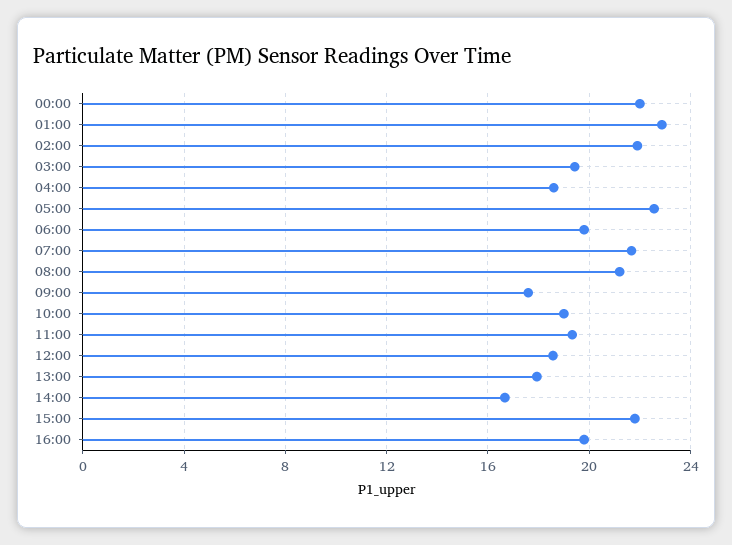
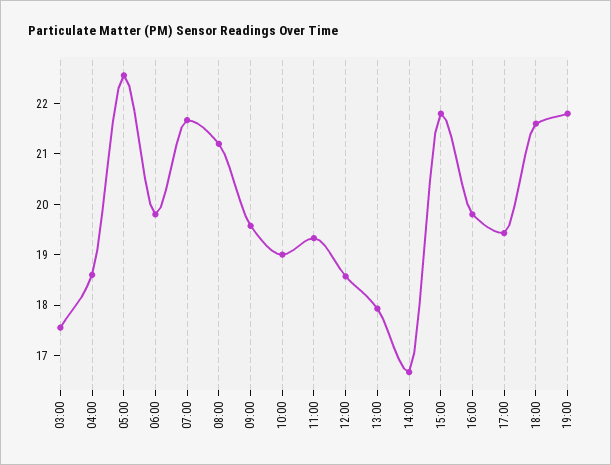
00:00: 22 -> none
01:00: 23 -> none
02:00: 22 -> none
03:00: 19.5 -> 17.6
09:00: 17.5 -> 19.6
17:00: none -> 19.4
18:00: none -> 21.6
19:00: none -> 21.8

